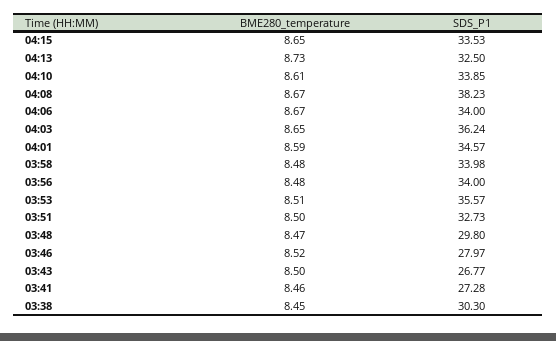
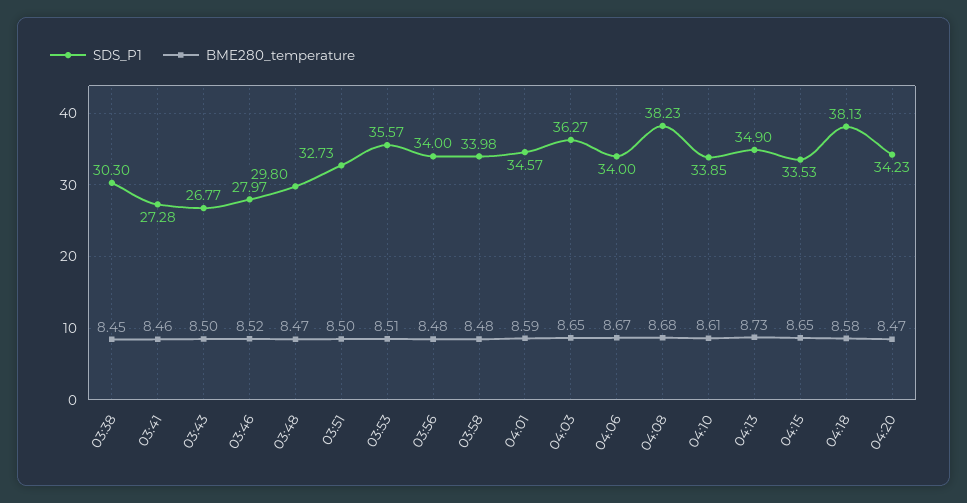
SDS_P1, 04:13: 32.5 -> 34.9
BME280_temperature, 04:08: 8.67 -> 8.68
SDS_P1, 04:03: 36.24 -> 36.27
SDS_P1, 04:18: none -> 38.13
BME280_temperature, 04:18: none -> 8.58
SDS_P1, 04:20: none -> 34.23
BME280_temperature, 04:20: none -> 8.47

